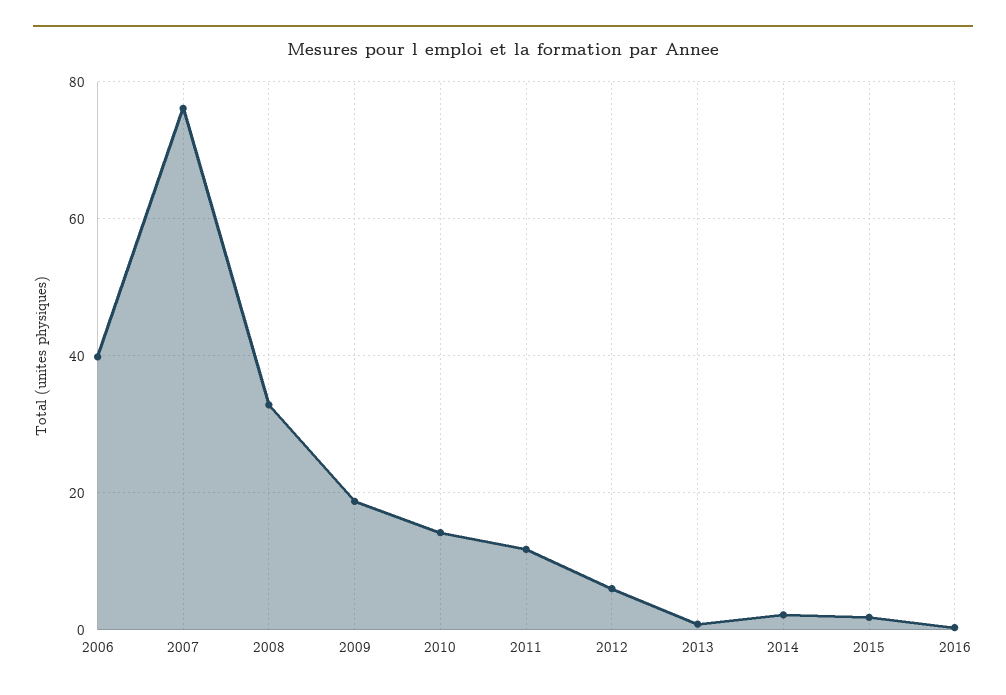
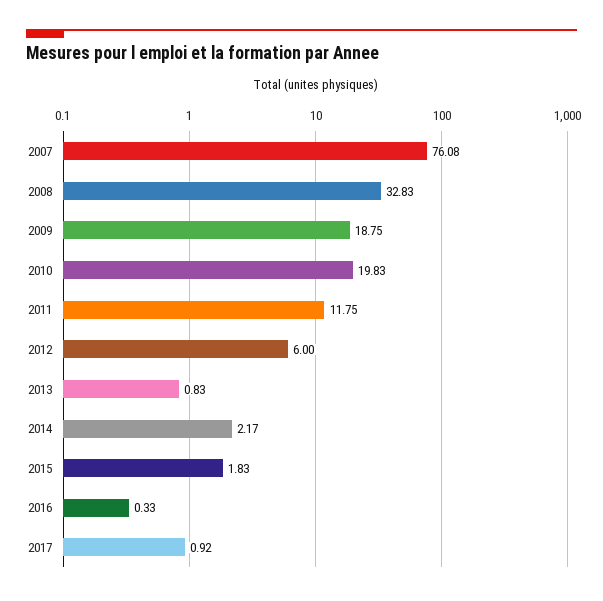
2006: 40 -> none
2010: 14 -> 19.83
2017: none -> 0.92

